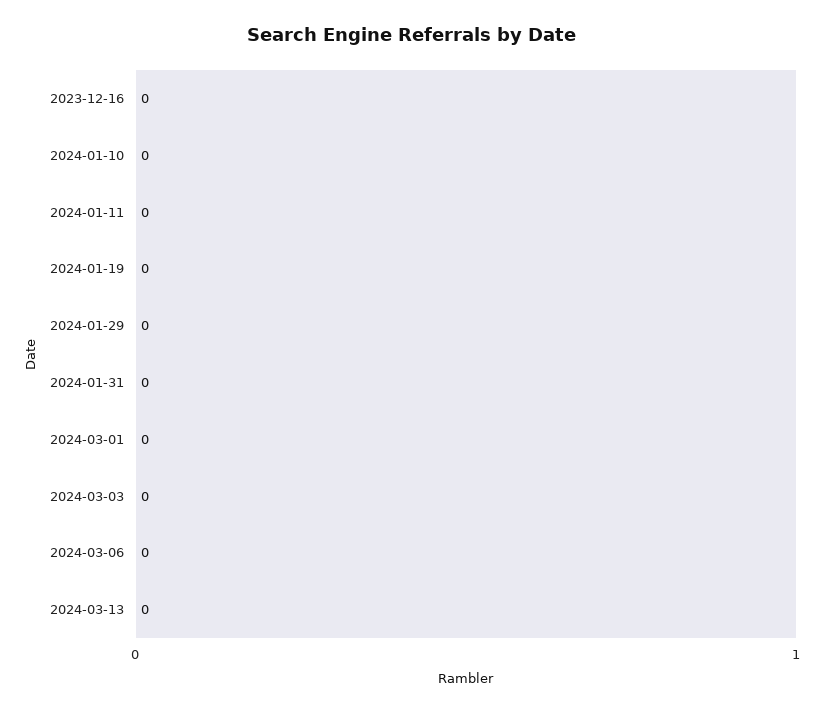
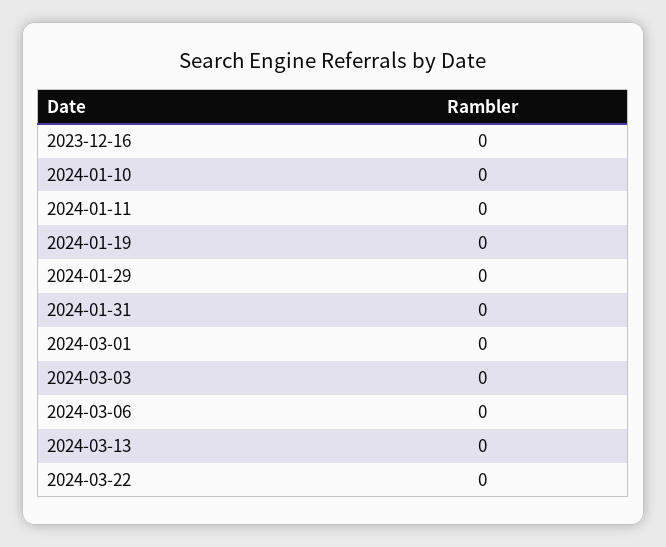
2024-03-22: none -> 0

